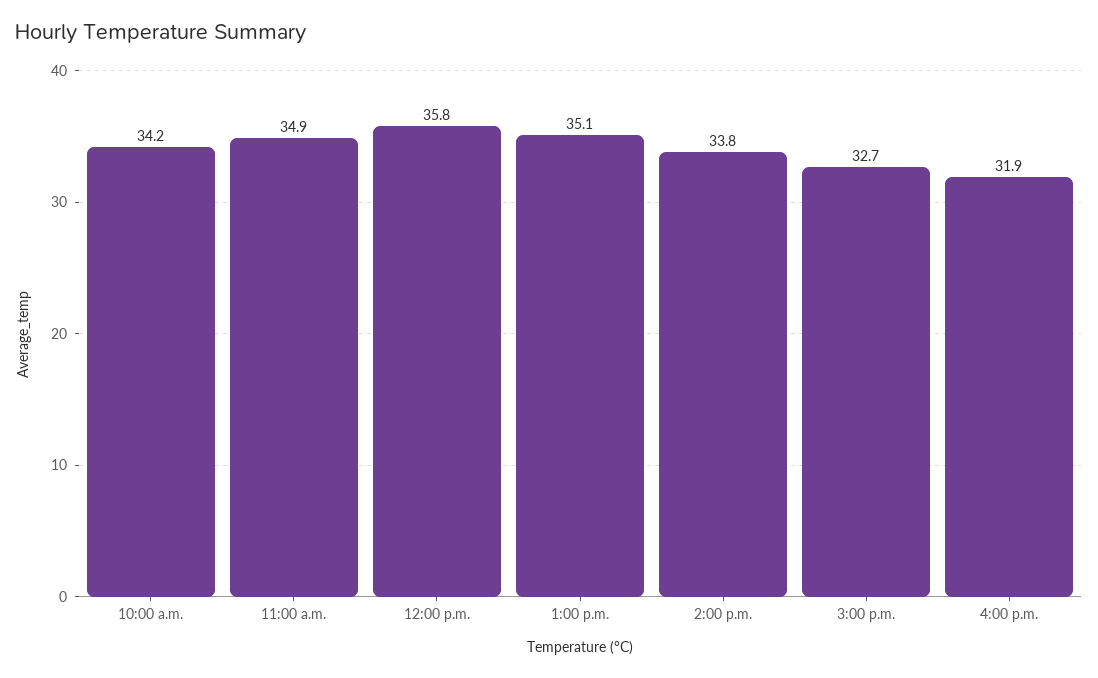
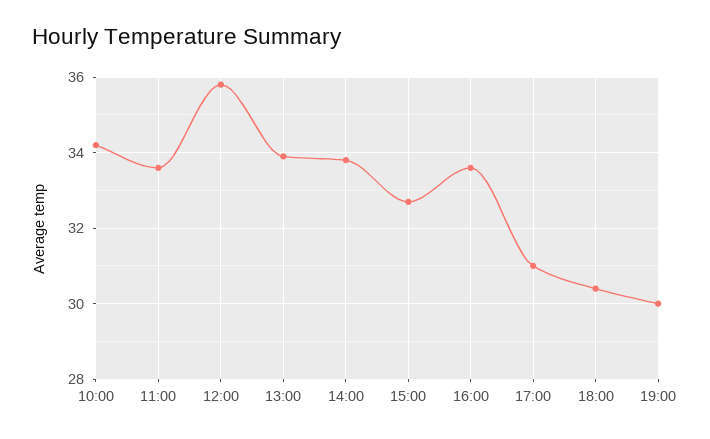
11:00 a.m.: 34.9 -> 33.5
1:00 p.m.: 35.1 -> 34
4:00 p.m.: 31.9 -> 33.5
17:00: none -> 31
18:00: none -> 30.5
19:00: none -> 30

